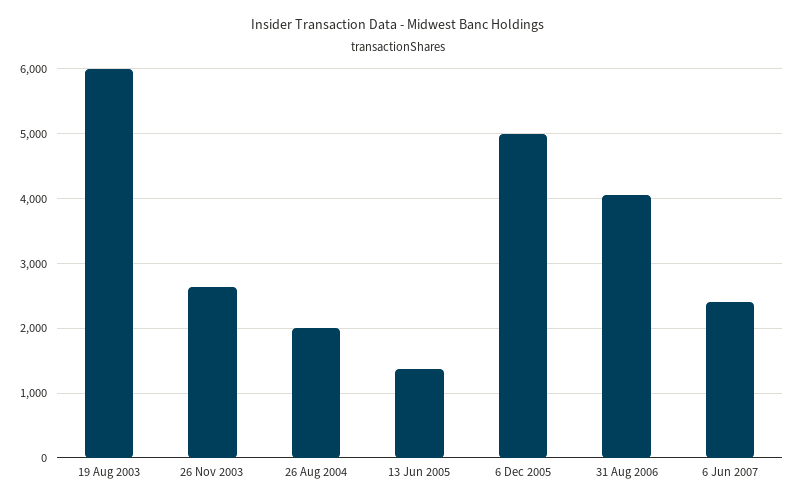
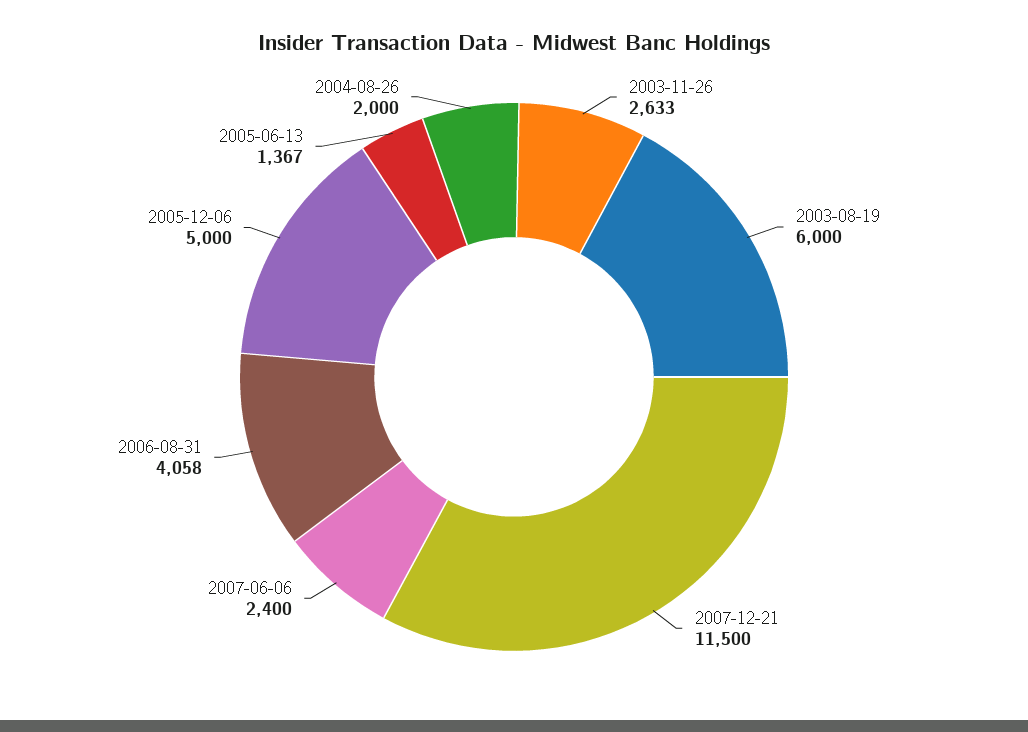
2007-12-21: none -> 11500

